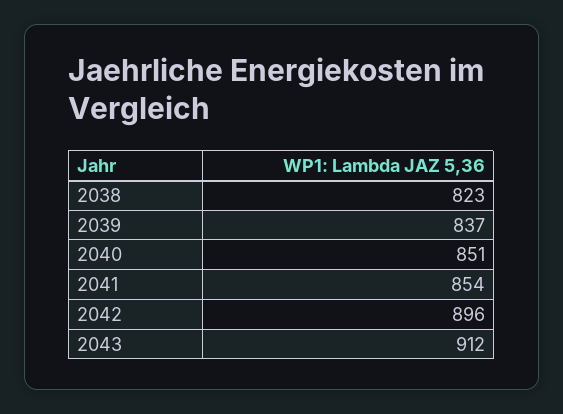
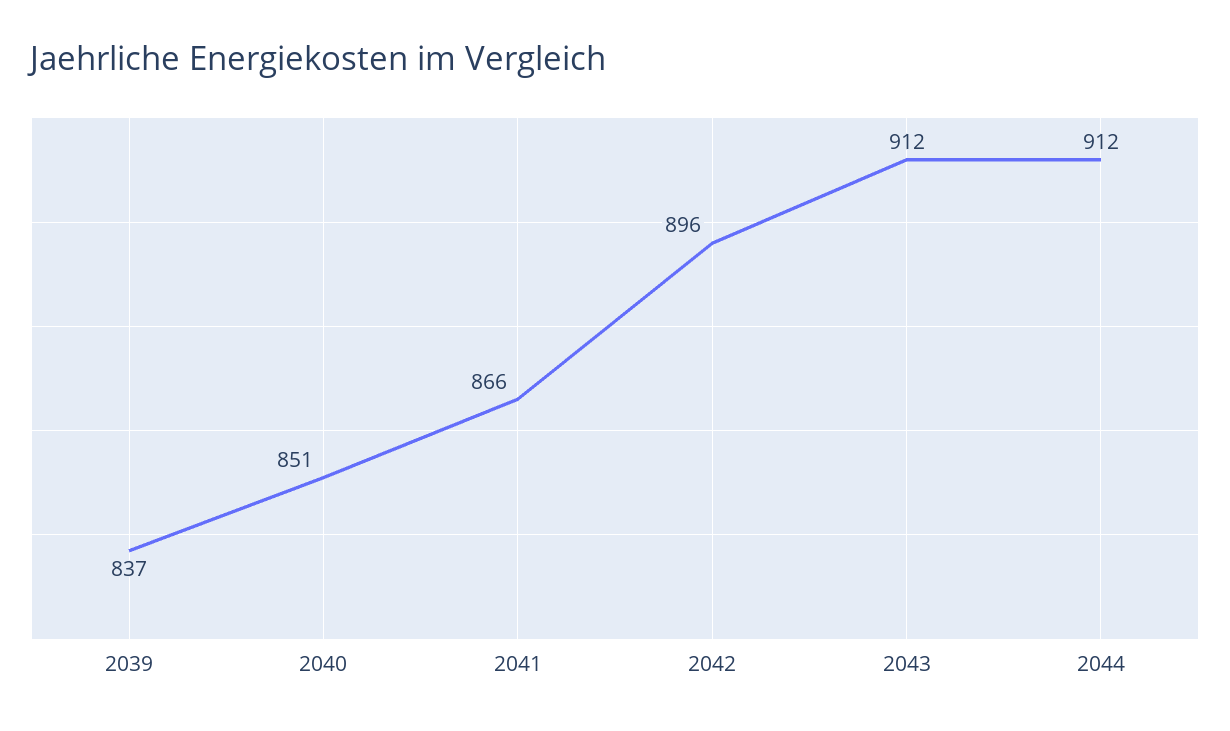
2038: 823 -> none
2041: 854 -> 866
2044: none -> 912

